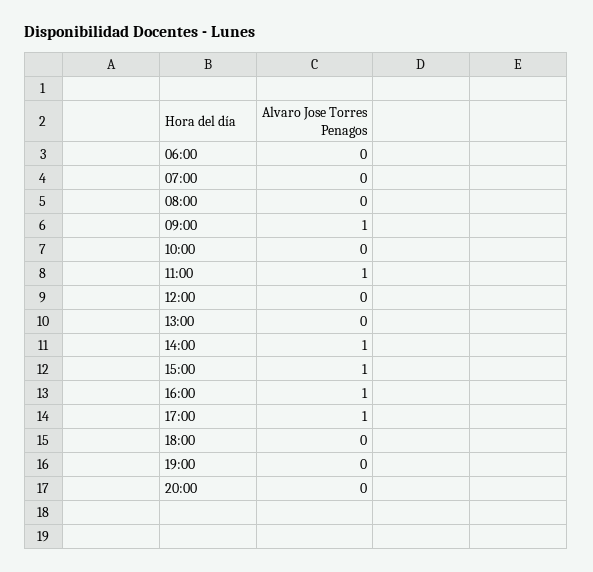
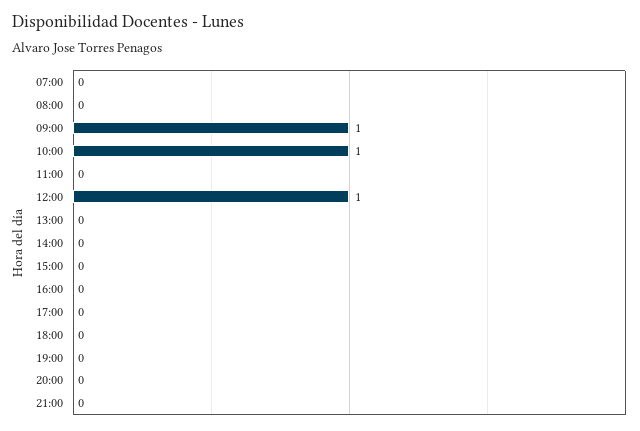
06:00: 0 -> none
10:00: 0 -> 1
11:00: 1 -> 0
12:00: 0 -> 1
14:00: 1 -> 0
15:00: 1 -> 0
16:00: 1 -> 0
17:00: 1 -> 0
21:00: none -> 0

